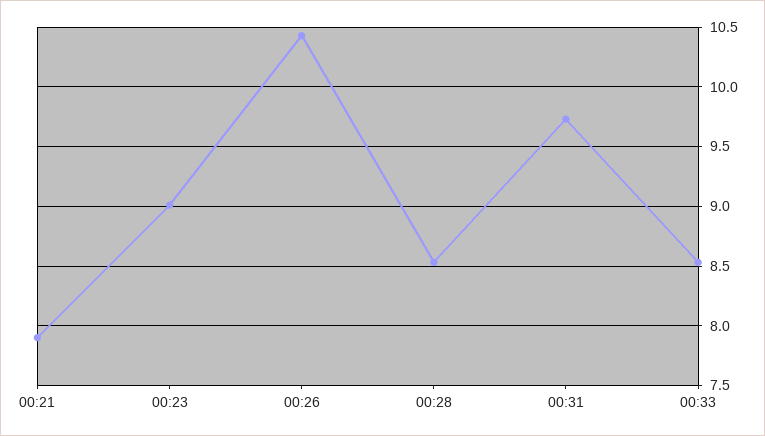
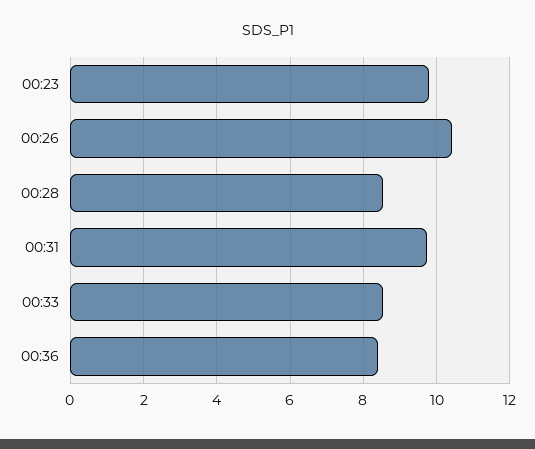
00:21: 7.9 -> none
00:23: 9 -> 9.8
00:36: none -> 8.4

